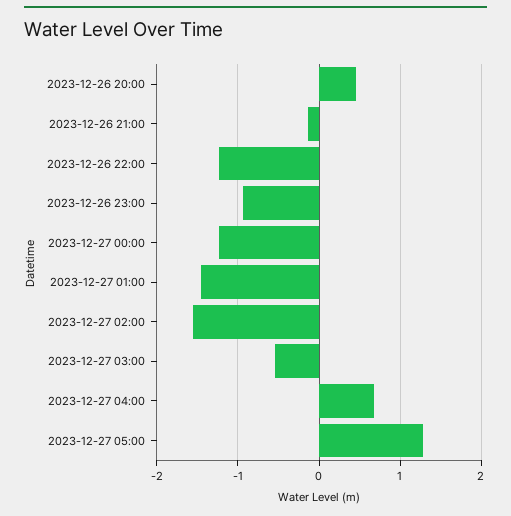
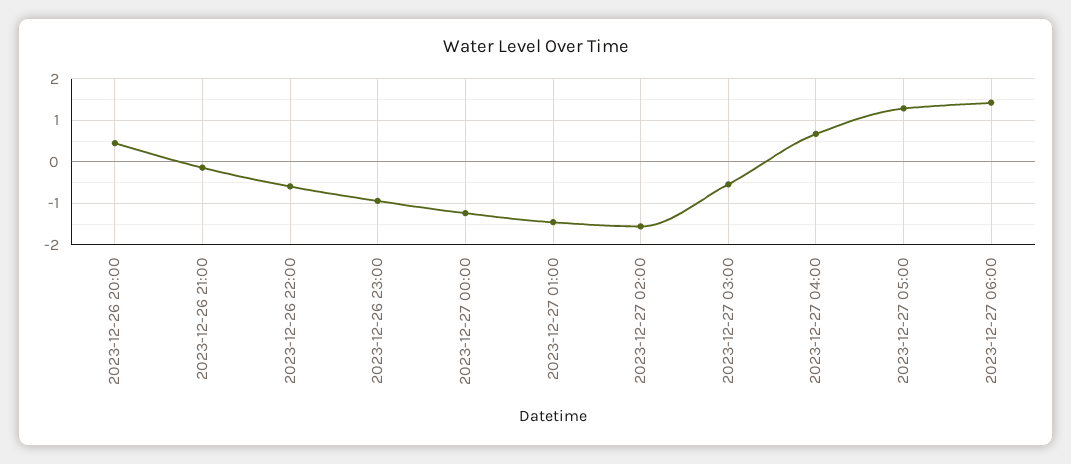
2023-12-26 22:00: -1.2 -> -0.6
2023-12-27 06:00: none -> 1.4

